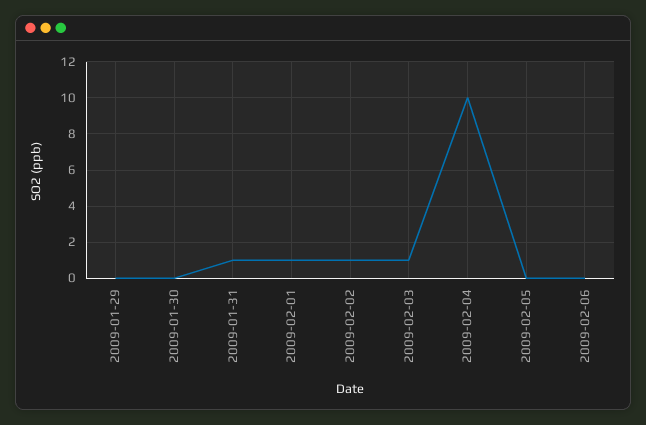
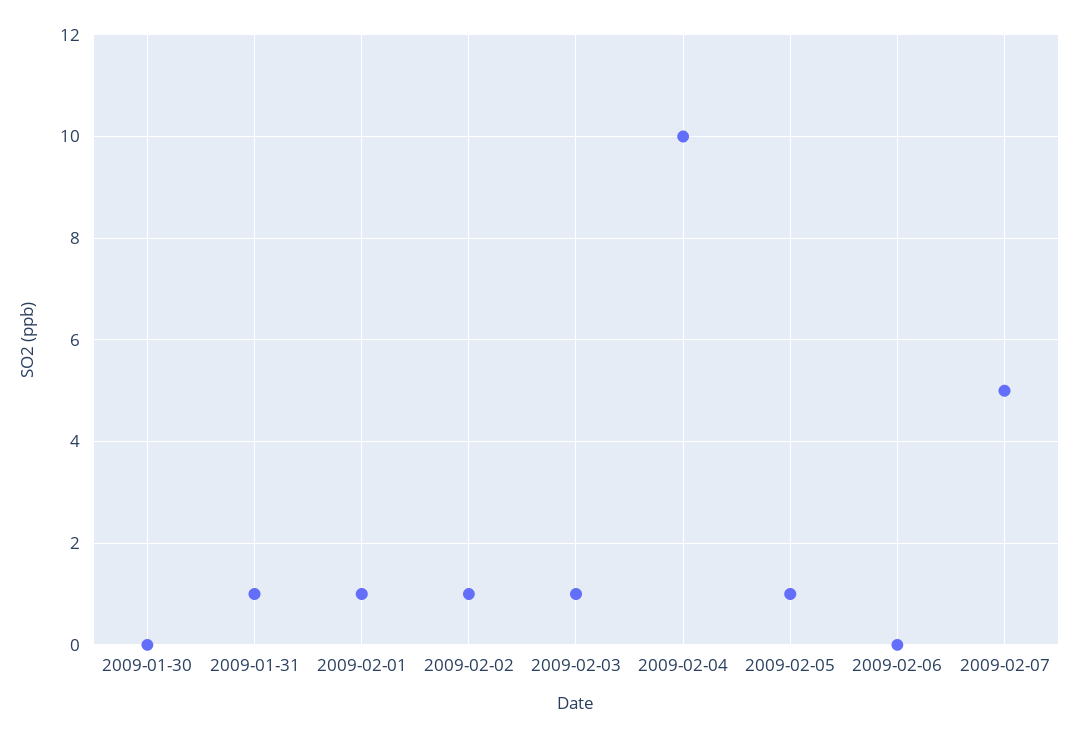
2009-01-29: 0 -> none
2009-02-05: 0 -> 1
2009-02-07: none -> 5

